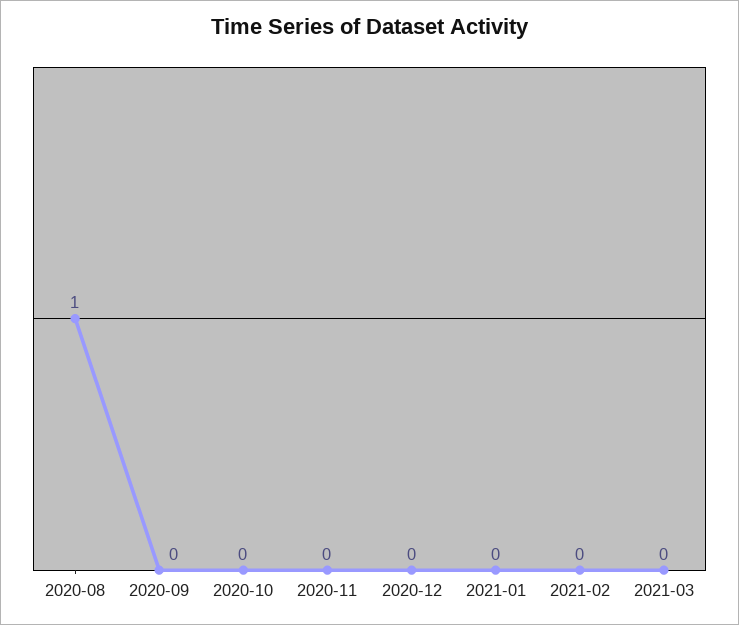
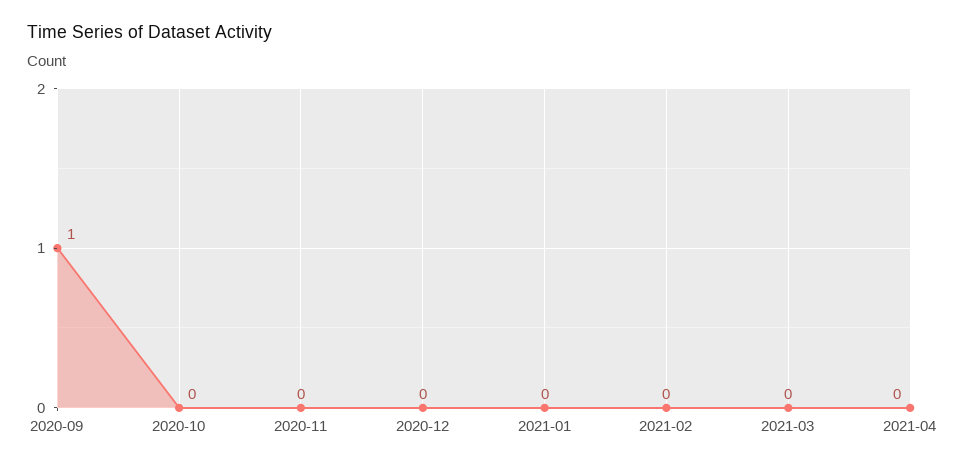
2020-08: 1 -> none
2020-09: 0 -> 1
2021-04: none -> 0

